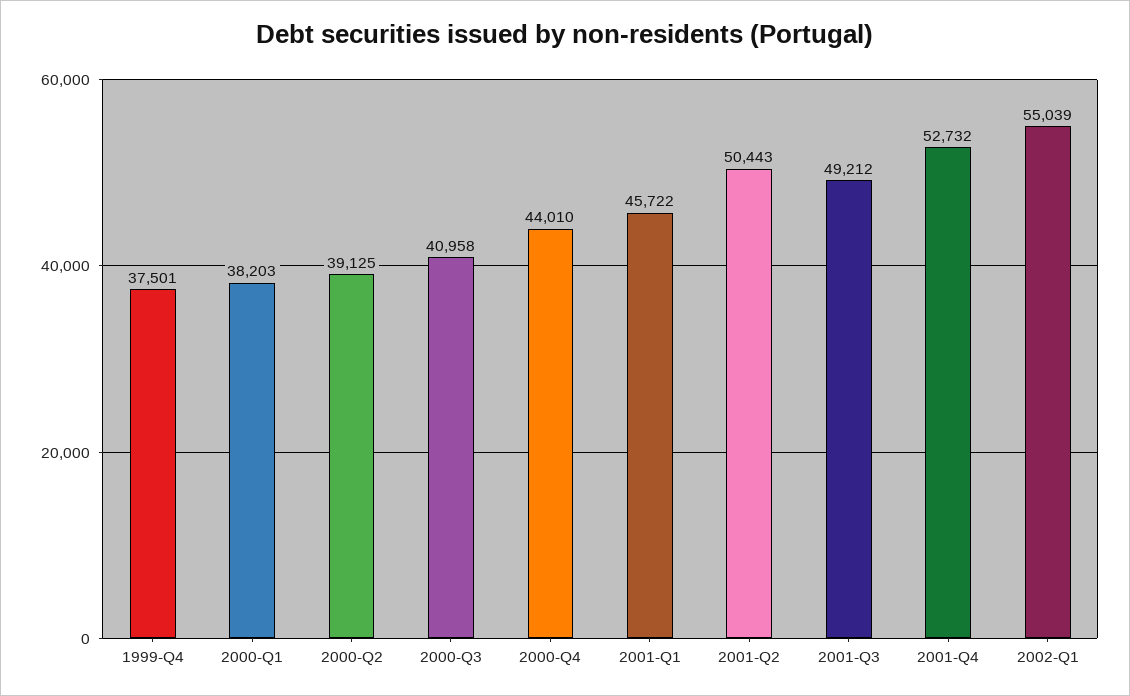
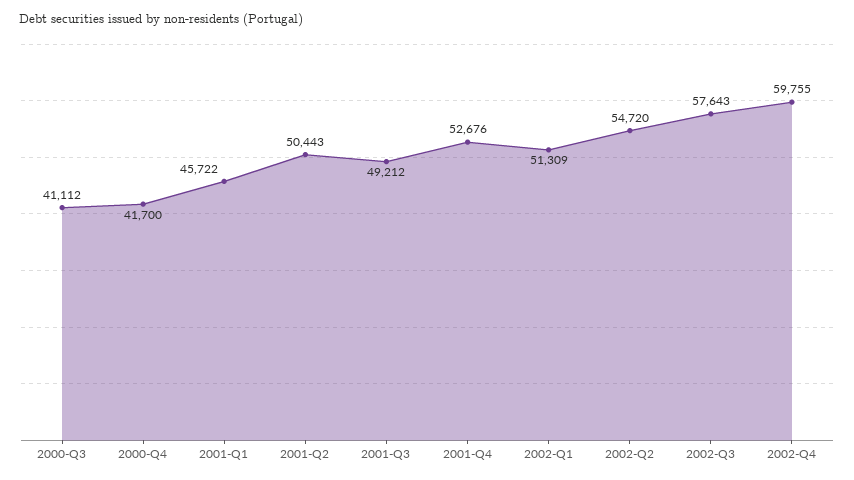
1999-Q4: 37501 -> none
2000-Q1: 38203 -> none
2000-Q2: 39125 -> none
2000-Q3: 40958 -> 41112
2000-Q4: 44010 -> 41700
2001-Q4: 52732 -> 52676
2002-Q1: 55039 -> 51309
2002-Q2: none -> 54720
2002-Q3: none -> 57643
2002-Q4: none -> 59755

